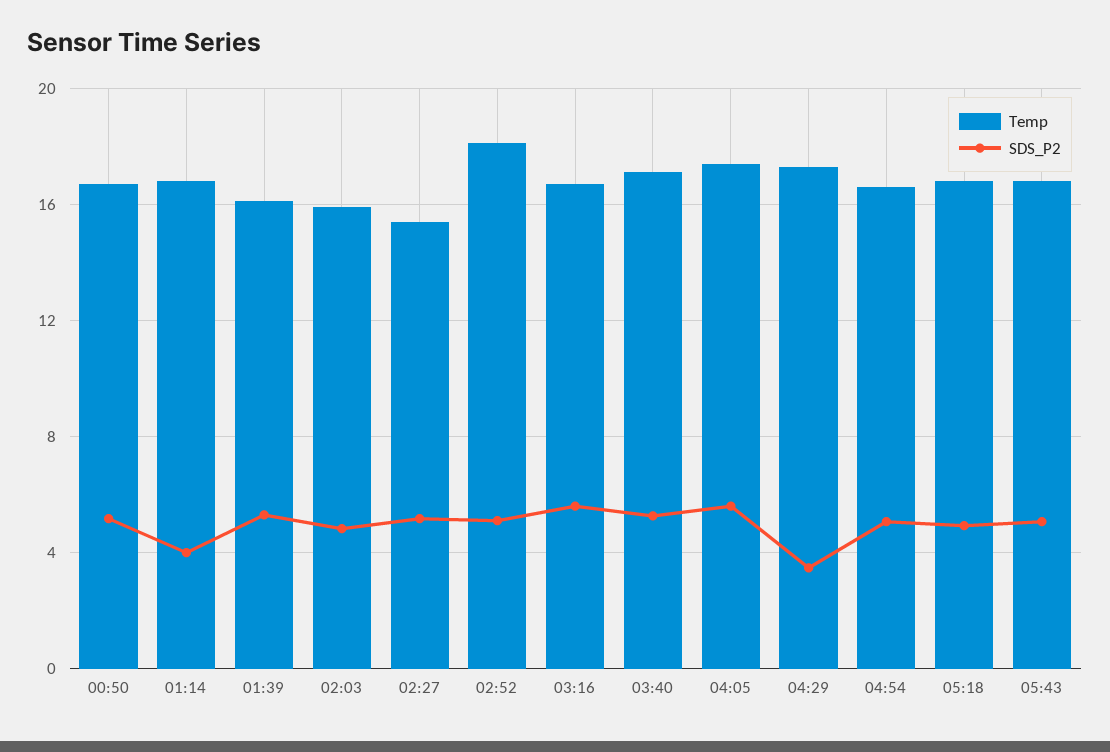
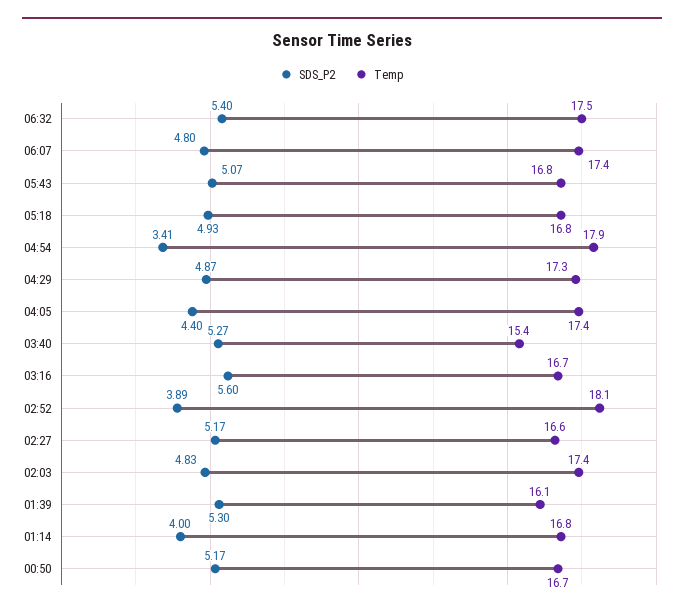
Temp, 02:03: 16 -> 17.4
Temp, 02:27: 15.5 -> 16.6
SDS_P2, 02:52: 5 -> 3.89
Temp, 03:40: 17 -> 15.4
SDS_P2, 04:05: 5.5 -> 4.4
SDS_P2, 04:29: 3.5 -> 4.87
Temp, 04:54: 16.5 -> 17.9
SDS_P2, 04:54: 5 -> 3.41
SDS_P2, 06:32: none -> 5.4
Temp, 06:32: none -> 17.5
SDS_P2, 06:07: none -> 4.8
Temp, 06:07: none -> 17.4

